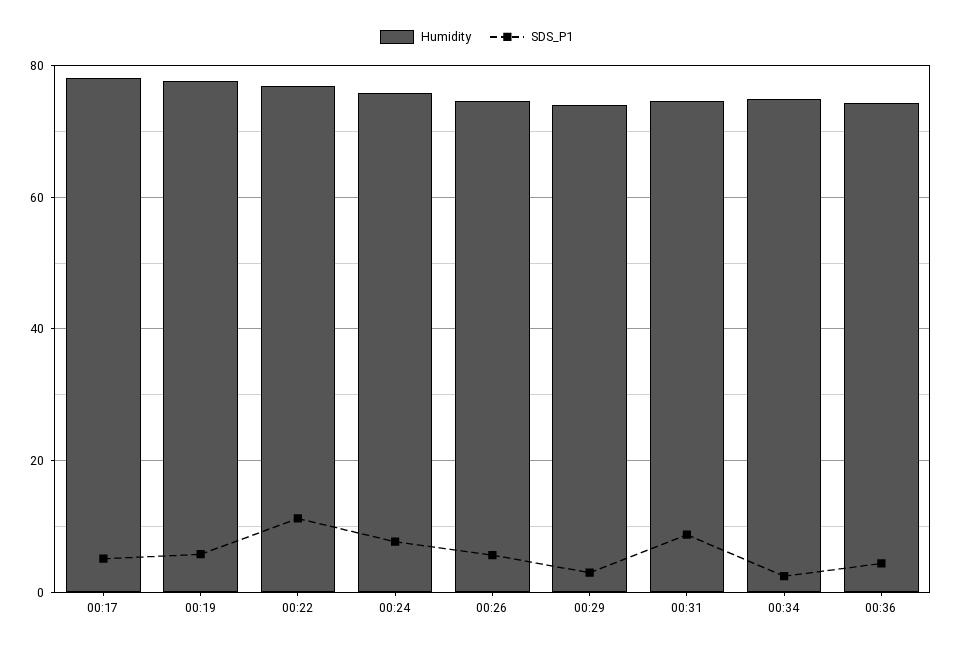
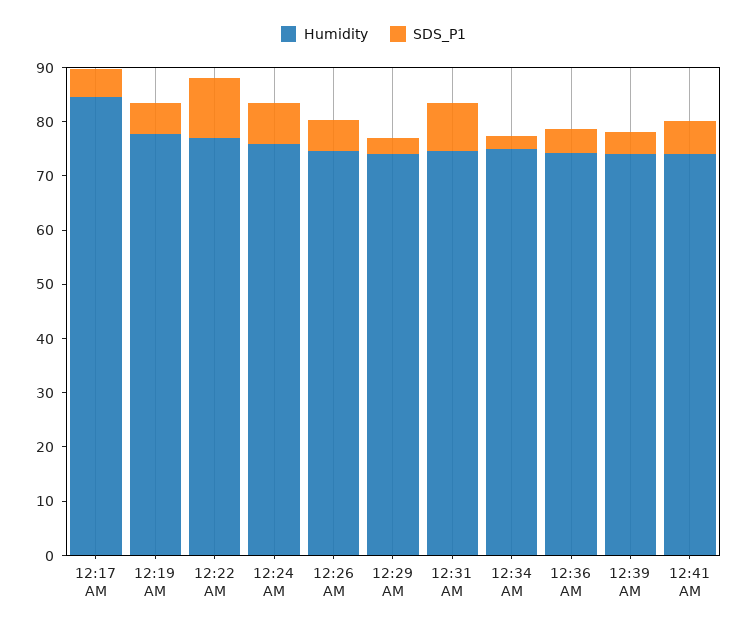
Humidity, 00:17: 78 -> 84
Humidity, 12:39 AM: none -> 74
SDS_P1, 12:39 AM: none -> 4
Humidity, 12:41 AM: none -> 74
SDS_P1, 12:41 AM: none -> 6

